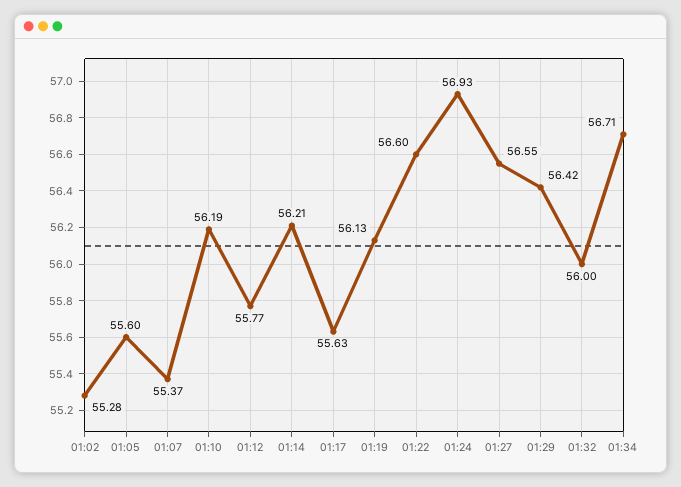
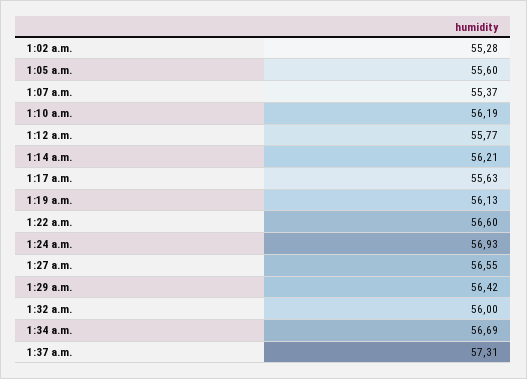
01:34: 56.71 -> 56.69
1:37 a.m.: none -> 57.31

